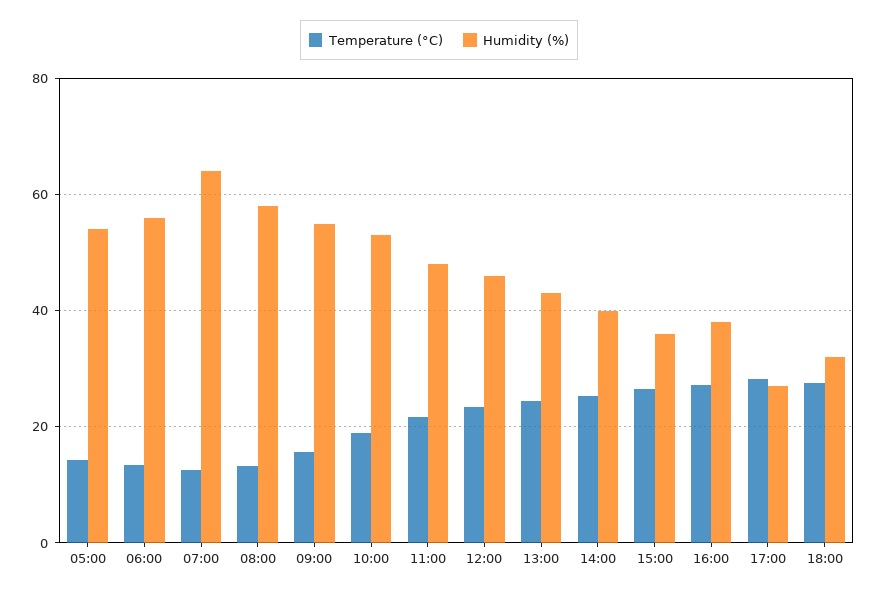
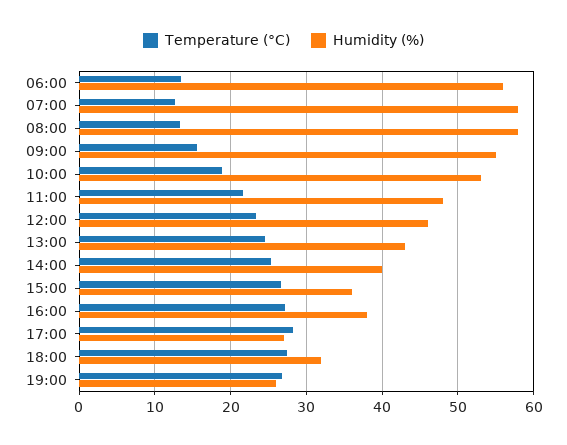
Temperature (°C), 05:00: 14 -> none
Humidity (%), 05:00: 54 -> none
Humidity (%), 07:00: 64 -> 58
Temperature (°C), 19:00: none -> 27
Humidity (%), 19:00: none -> 26

